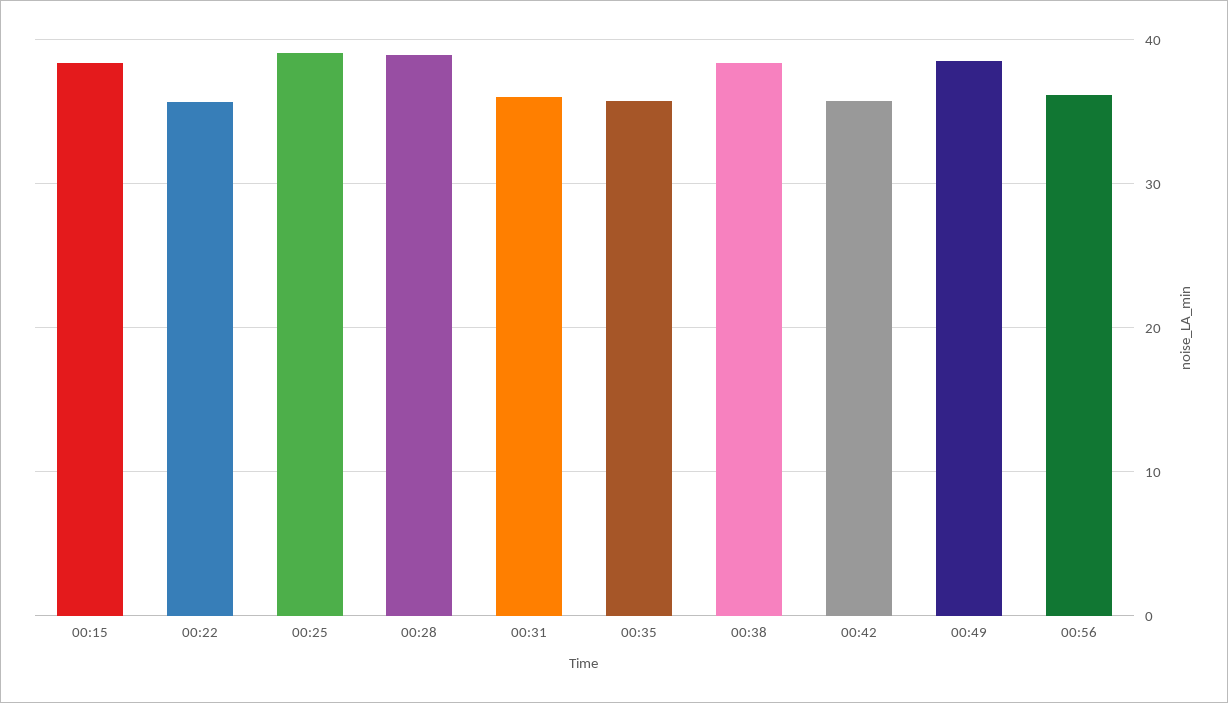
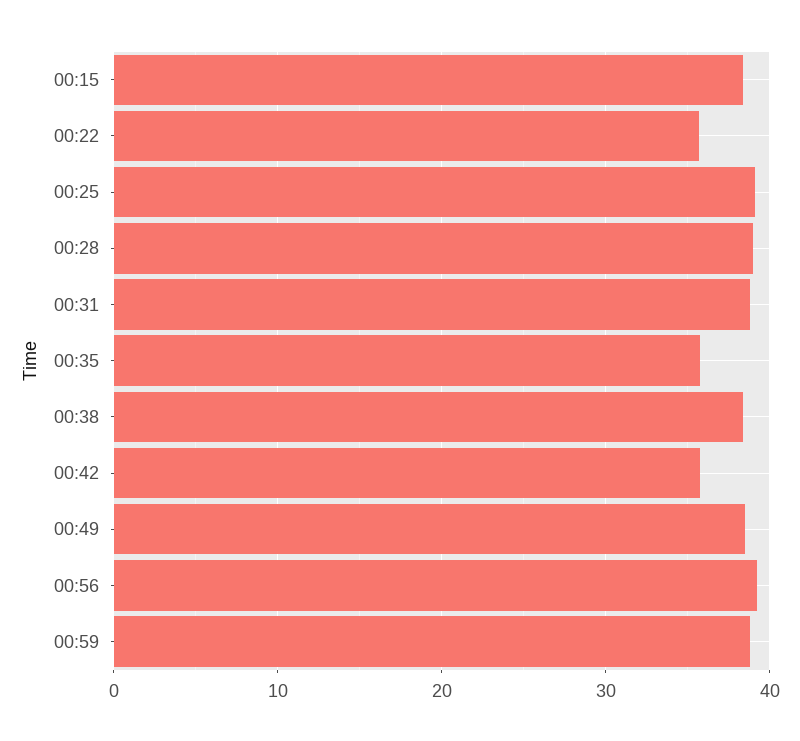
00:31: 36 -> 39
00:56: 36 -> 39
00:59: none -> 39

